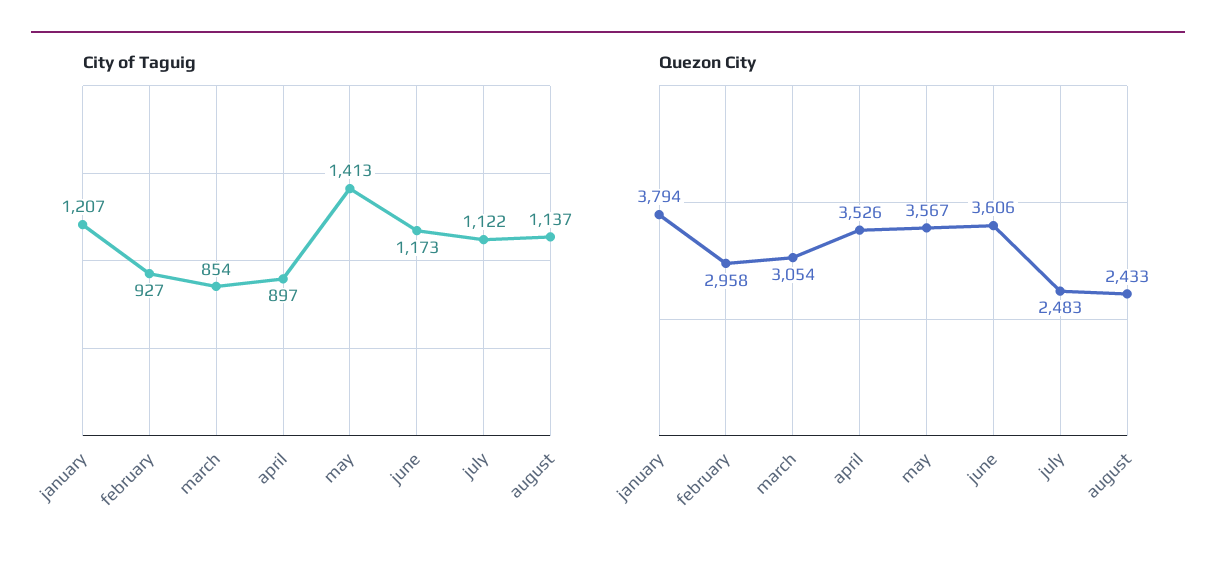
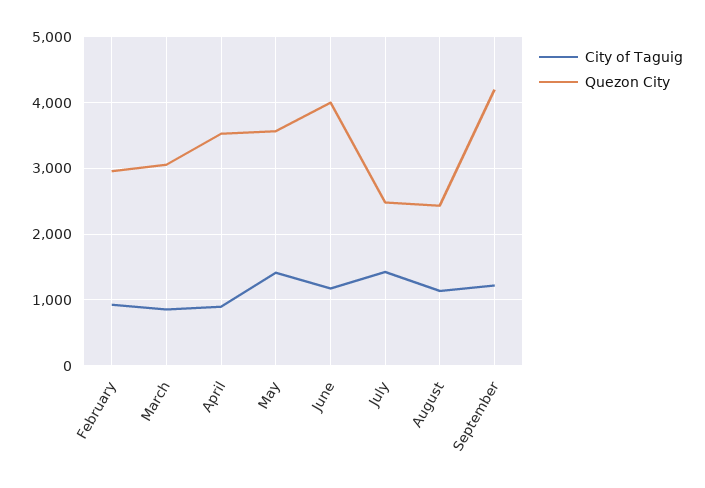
City of Taguig, january: 1207 -> none
City of Taguig, july: 1122 -> 1400
Quezon City, january: 3794 -> none
Quezon City, june: 3606 -> 4000
City of Taguig, September: none -> 1200
Quezon City, September: none -> 4200

